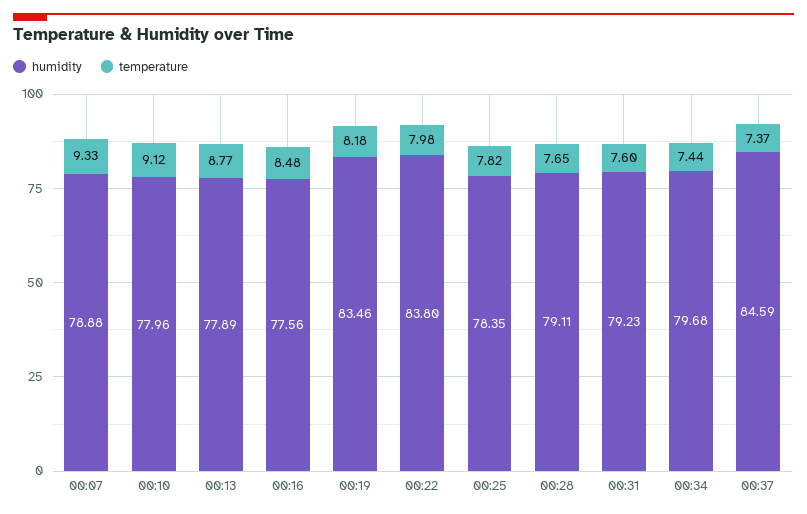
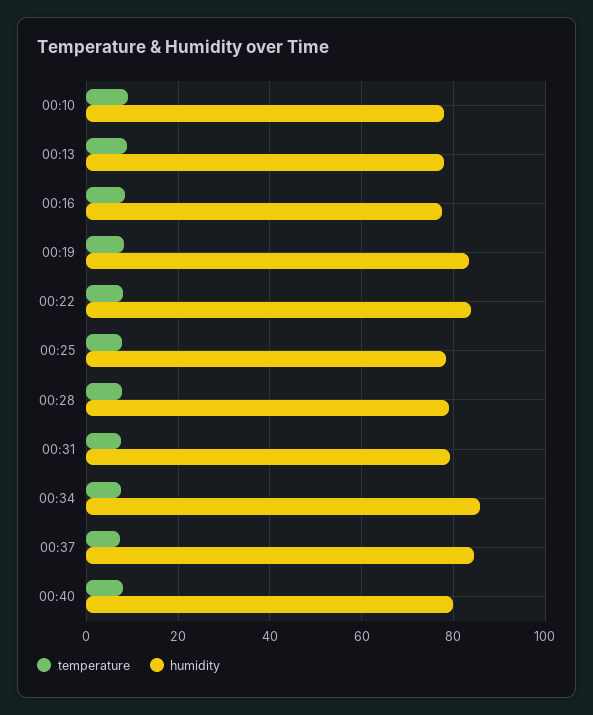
humidity, 00:07: 78.88 -> none
temperature, 00:07: 9.33 -> none
humidity, 00:34: 79.68 -> 86
temperature, 00:40: none -> 8
humidity, 00:40: none -> 80

